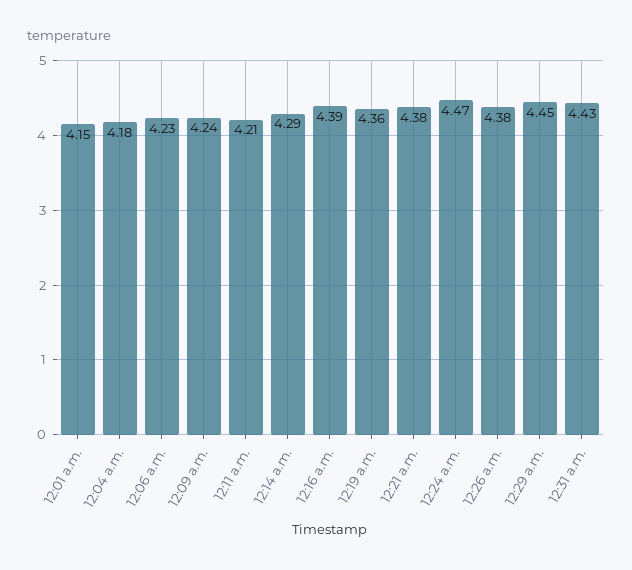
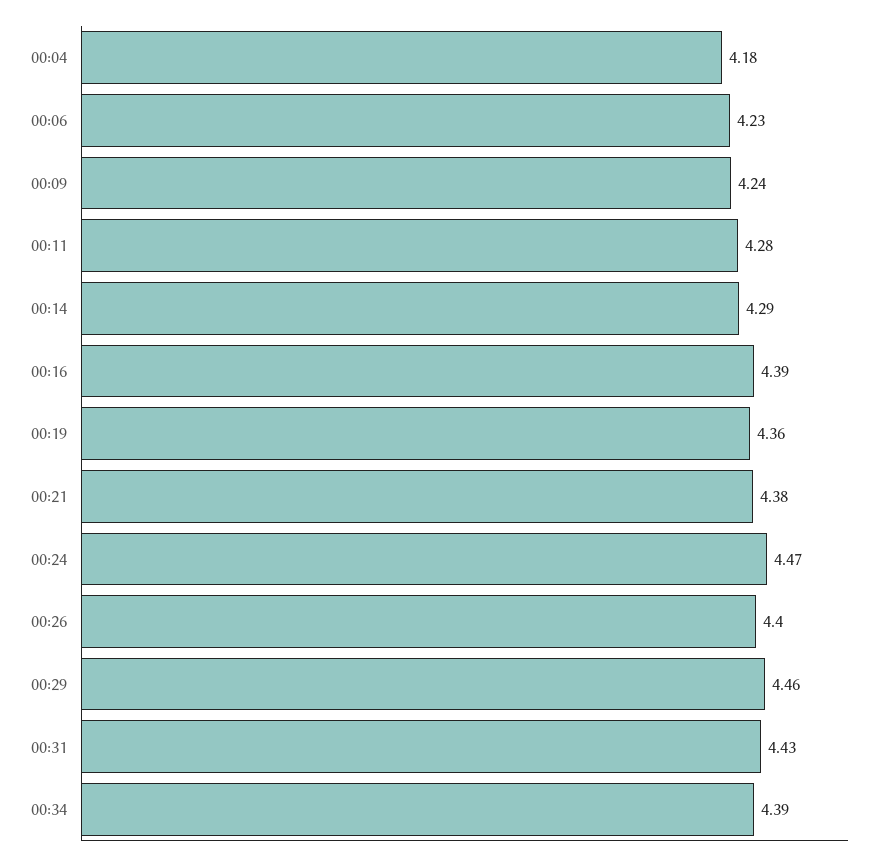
12:01 a.m.: 4.15 -> none
12:11 a.m.: 4.21 -> 4.28
12:26 a.m.: 4.38 -> 4.4
12:29 a.m.: 4.45 -> 4.46
00:34: none -> 4.39

